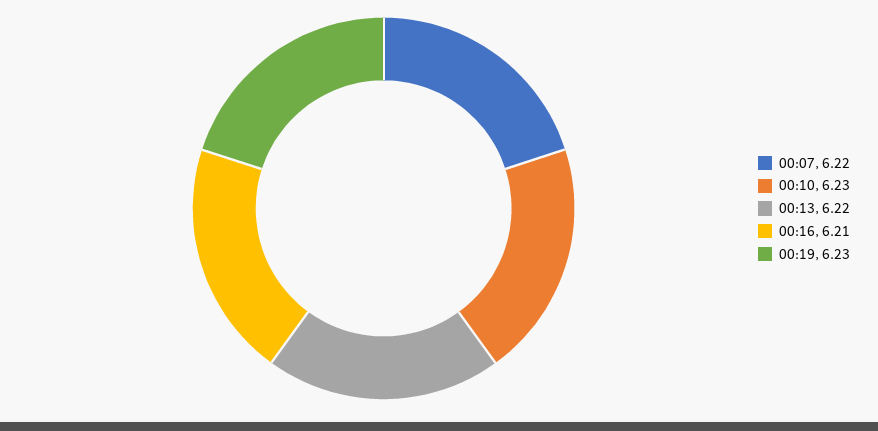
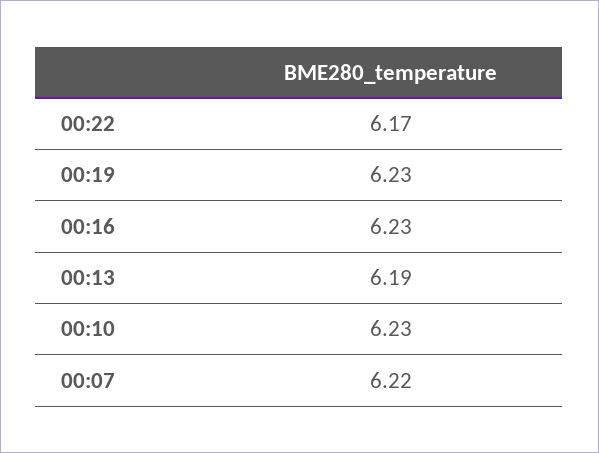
00:13: 6.22 -> 6.19
00:16: 6.21 -> 6.23
00:22: none -> 6.17

